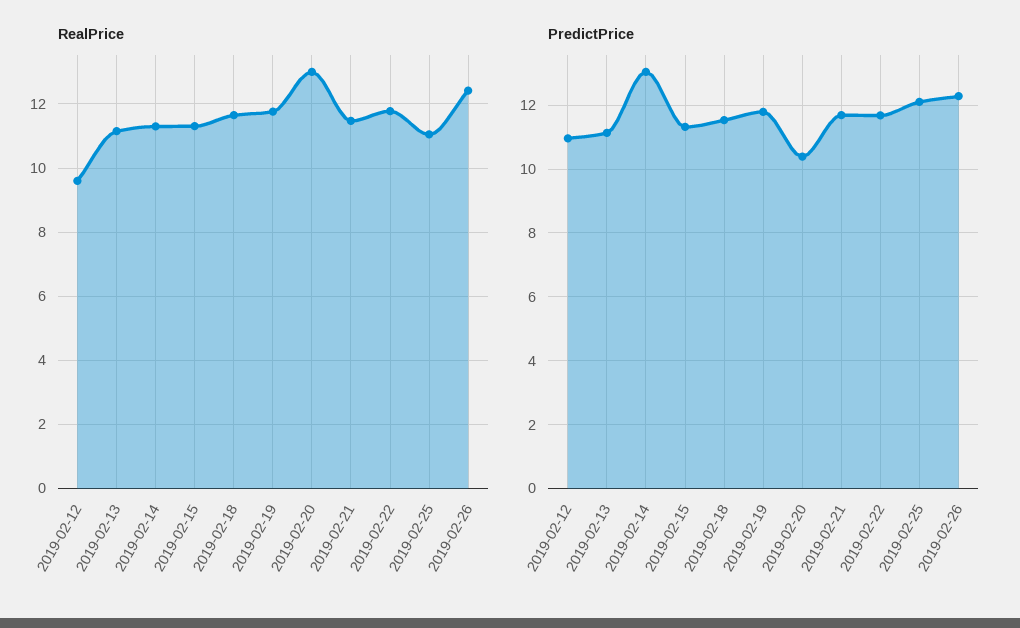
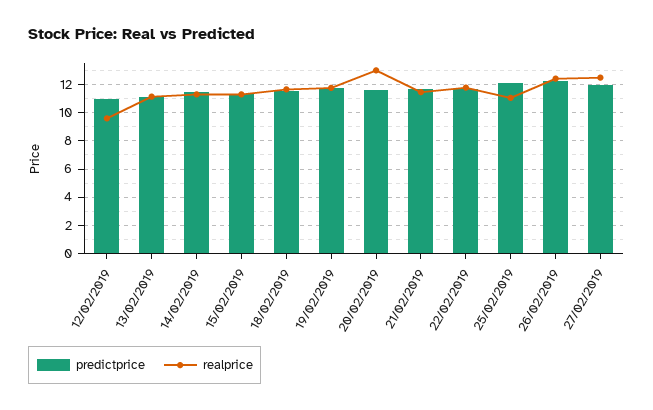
PredictPrice, 2019-02-14: 13 -> 11.5
PredictPrice, 2019-02-20: 10.4 -> 11.5
PredictPrice, 27/02/2019: none -> 12
RealPrice, 27/02/2019: none -> 12.5

